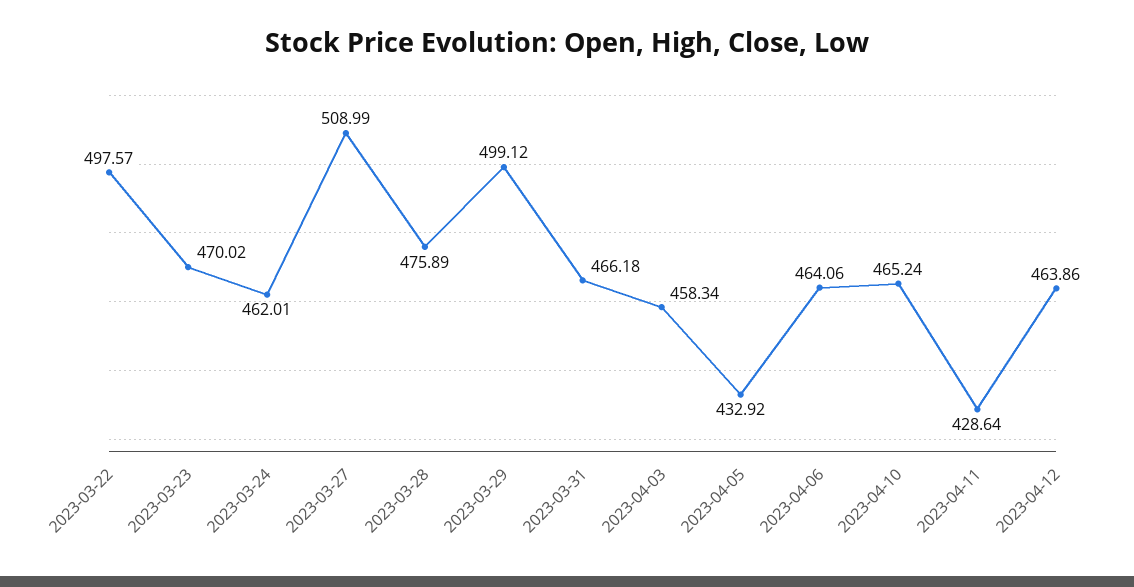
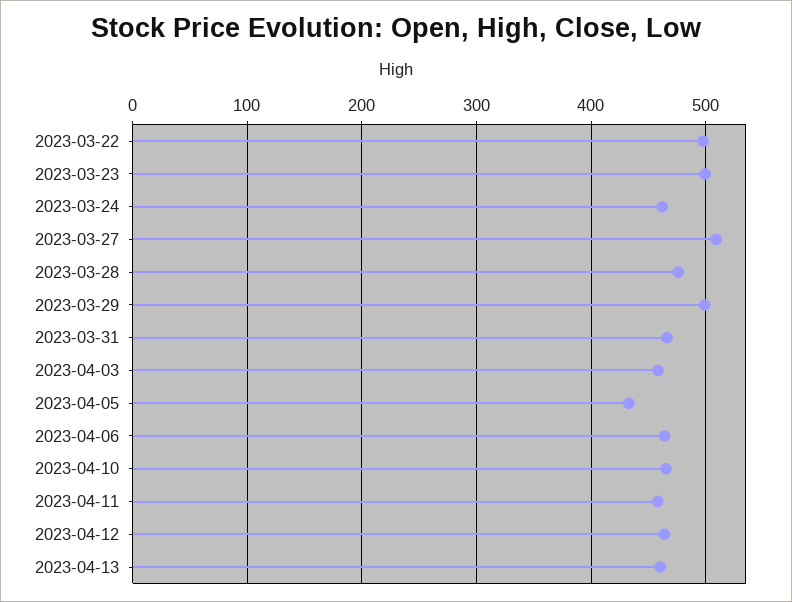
2023-03-23: 470.02 -> 500
2023-04-11: 428.64 -> 460
2023-04-13: none -> 460

